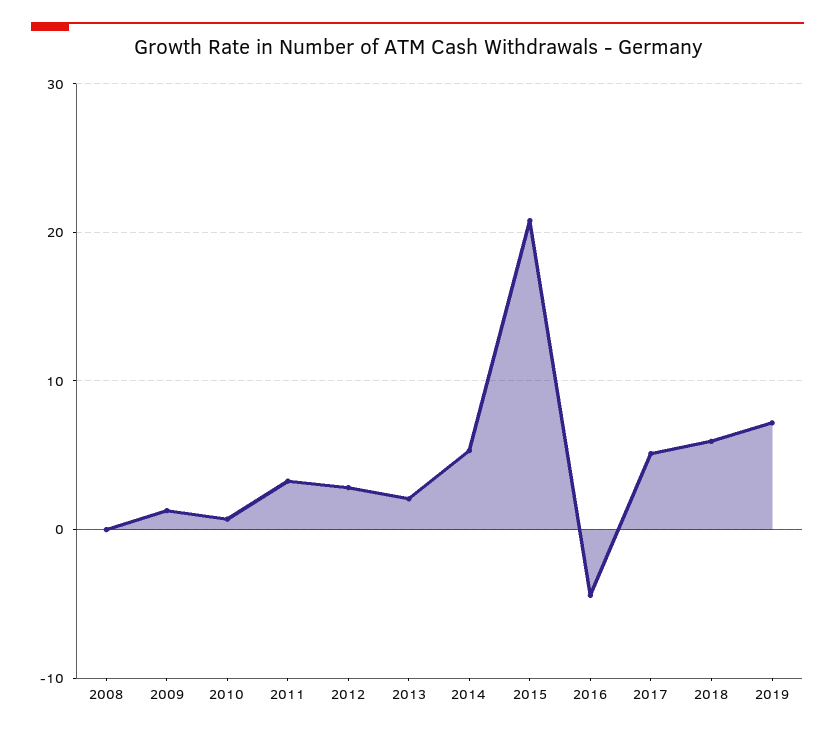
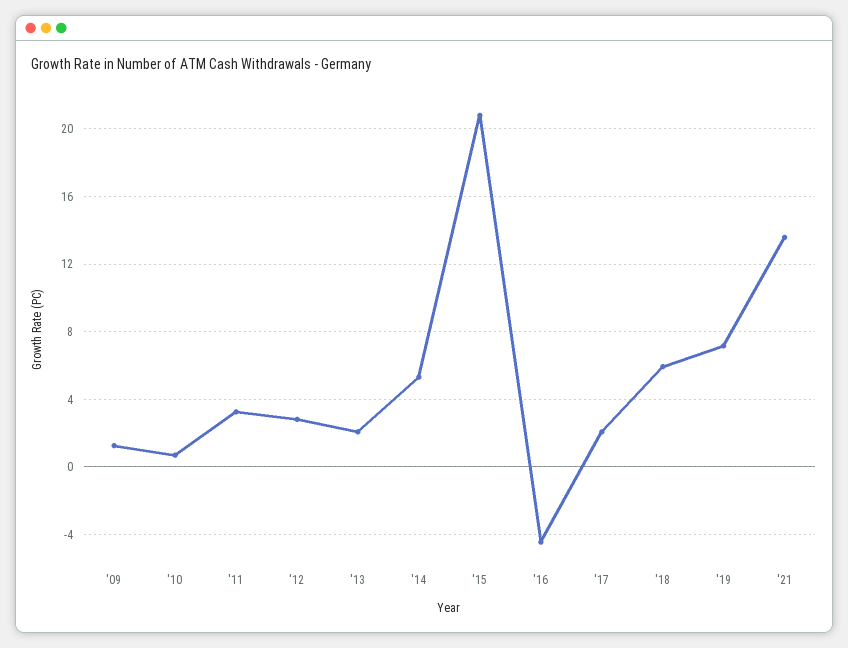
2008: 0 -> none
2017: 5 -> 2
'21: none -> 13.5

